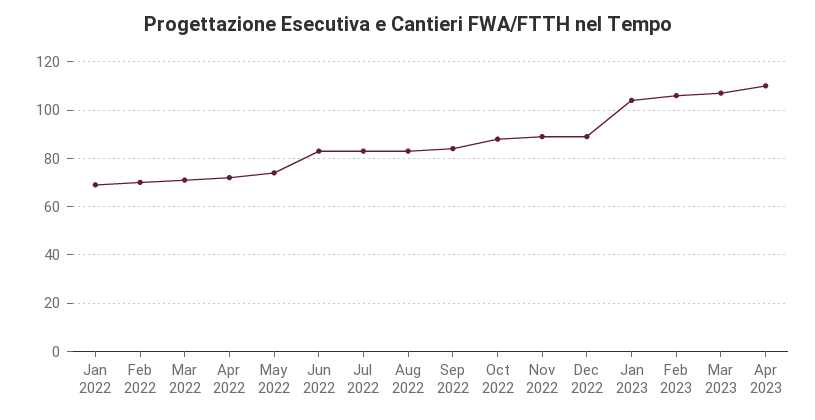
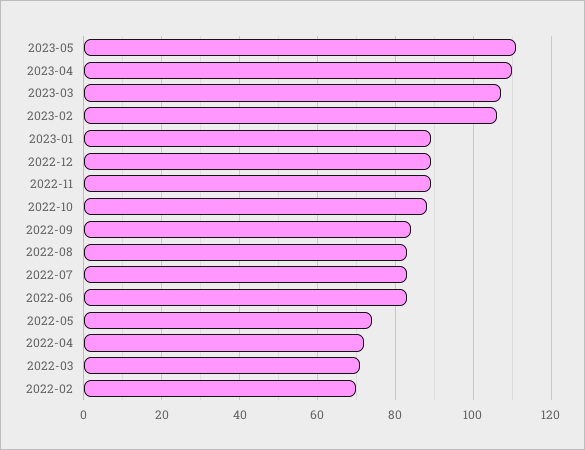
Jan 2022: 70 -> none
Jan 2023: 105 -> 90
2023-05: none -> 110

